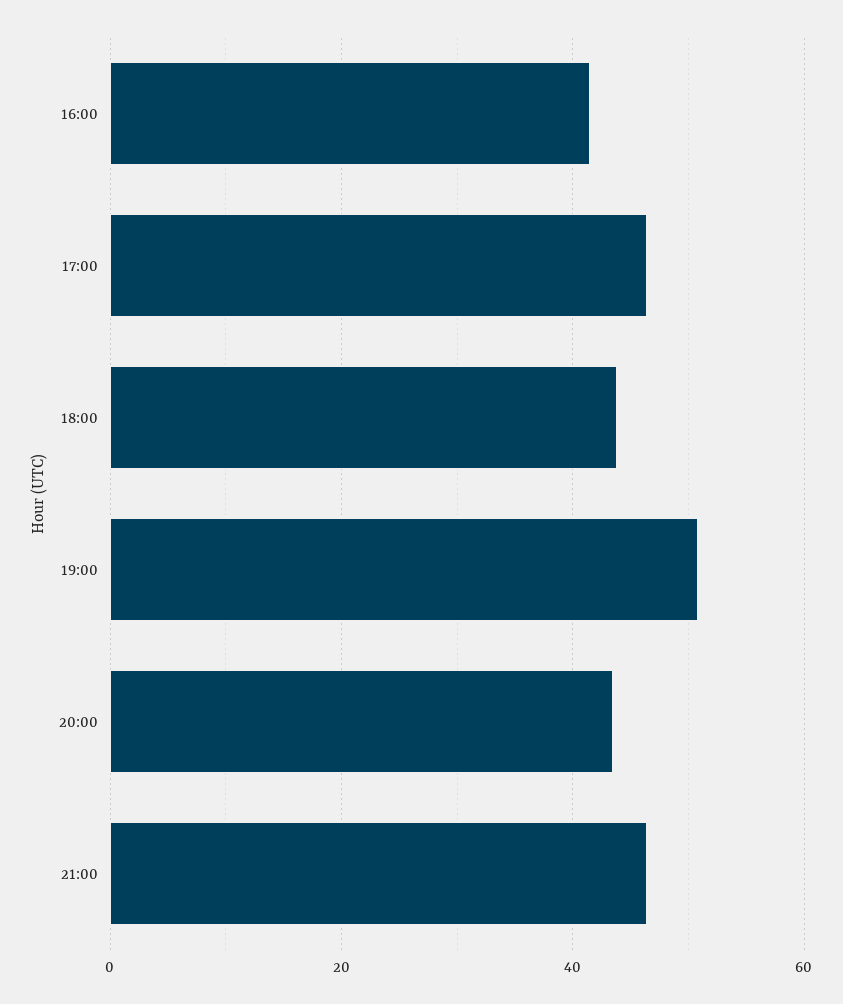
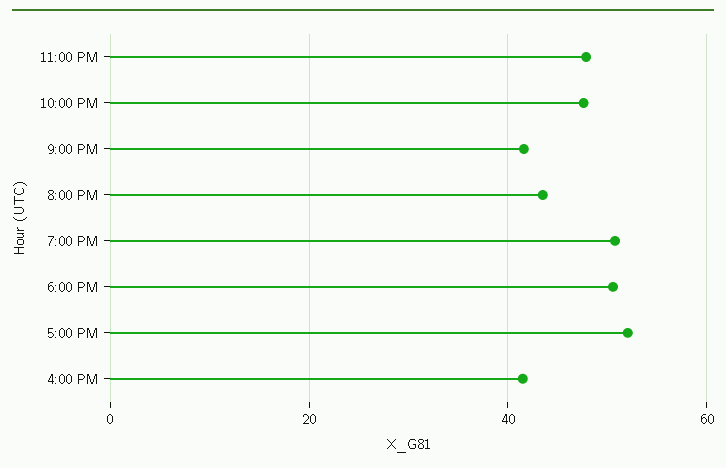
17:00: 46 -> 52
18:00: 44 -> 50
21:00: 46 -> 42
11:00 PM: none -> 48
10:00 PM: none -> 48

